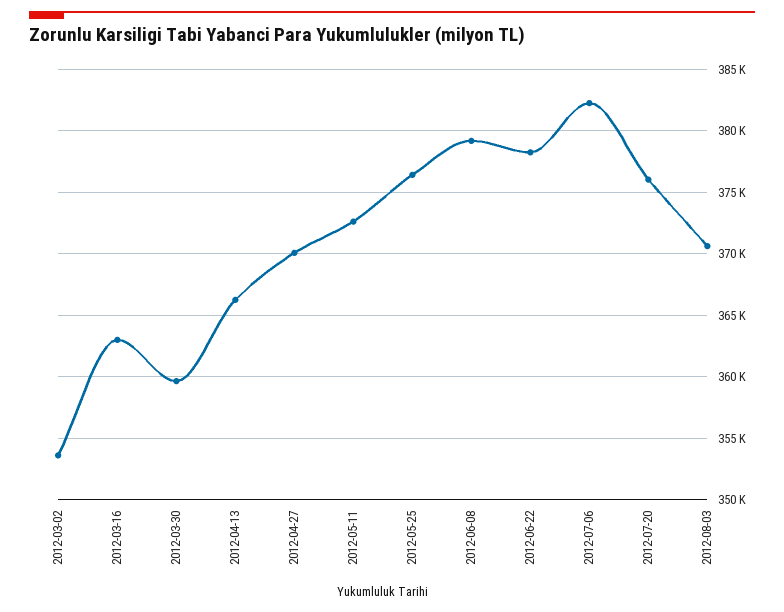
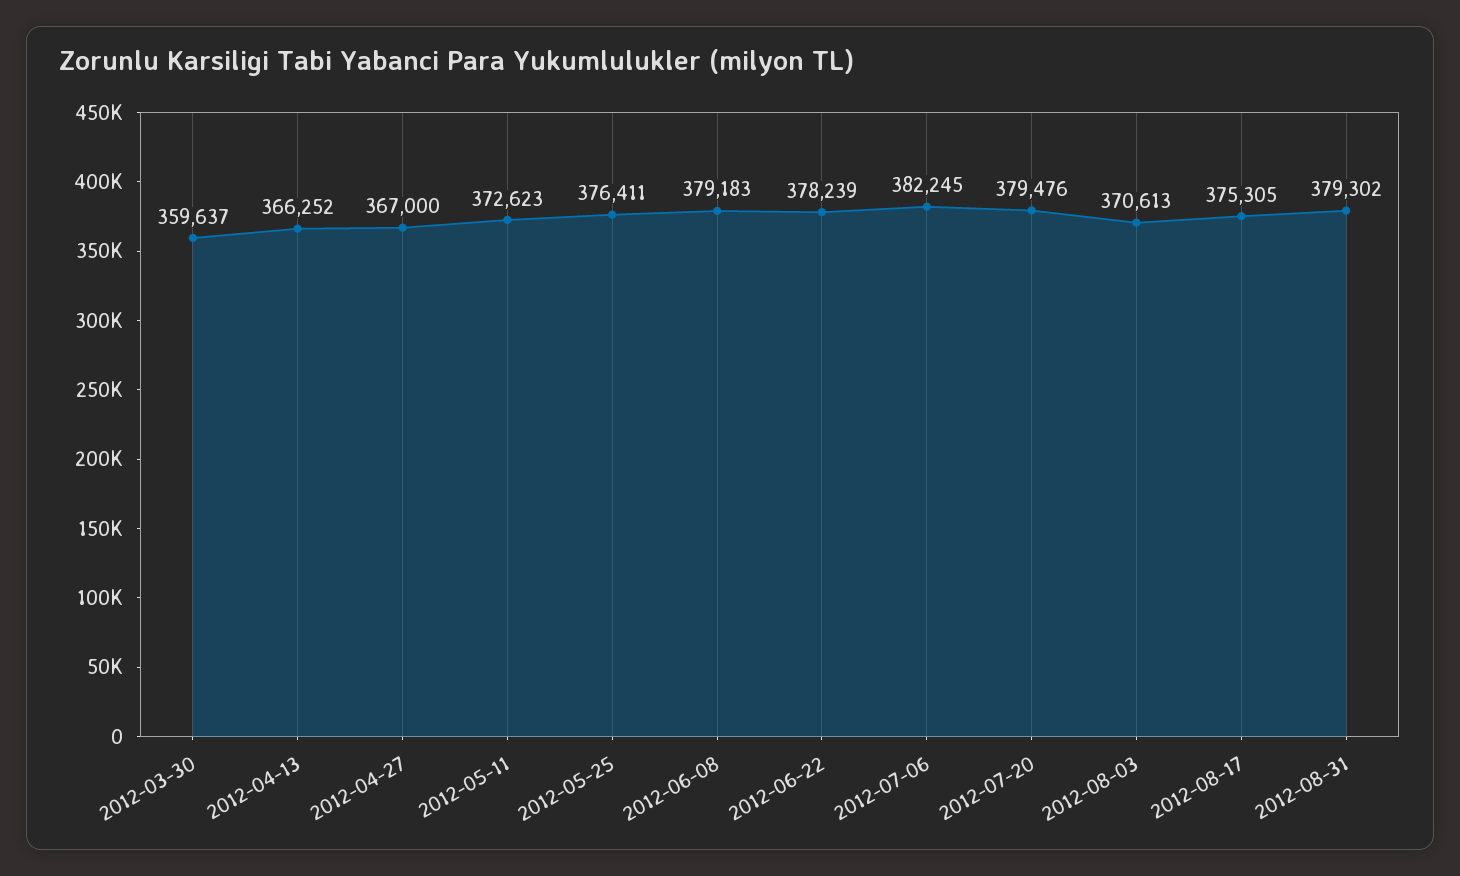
2012-03-02: 353500 -> none
2012-03-16: 363000 -> none
2012-04-27: 370000 -> 367000
2012-07-20: 376000 -> 379476
2012-08-17: none -> 375305
2012-08-31: none -> 379302

